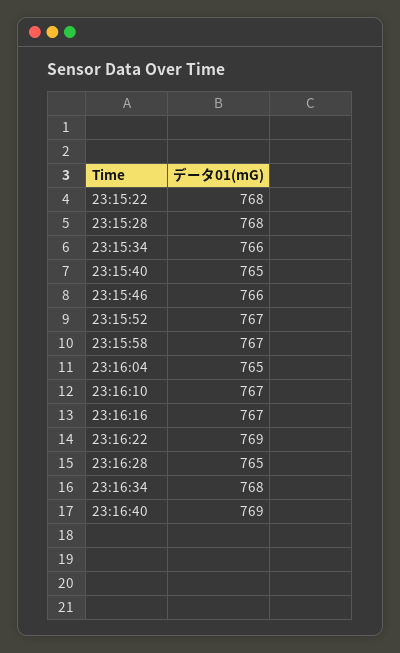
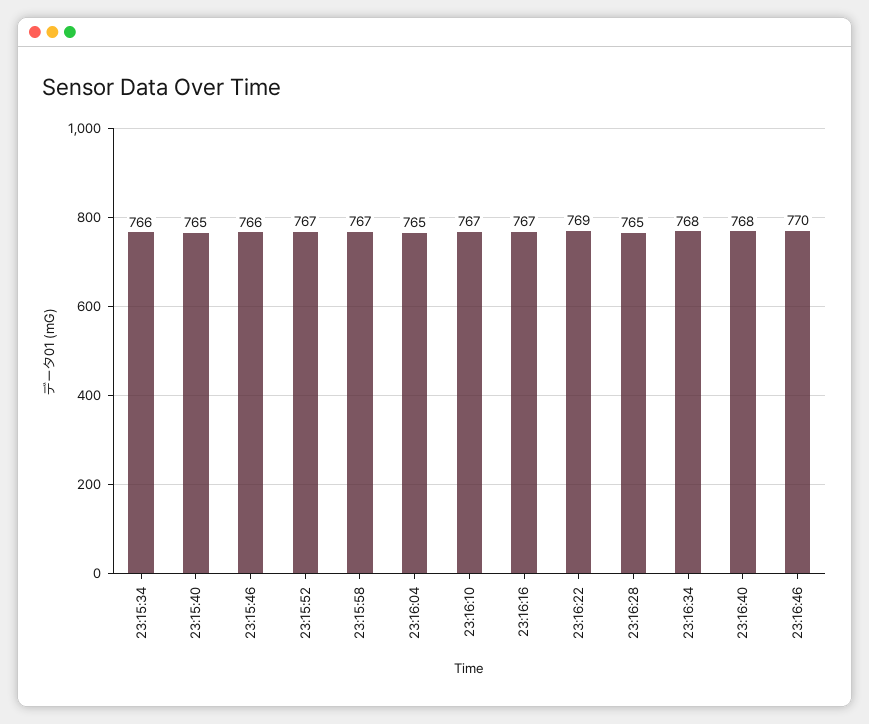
23:15:22: 768 -> none
23:15:28: 768 -> none
23:16:40: 769 -> 768
23:16:46: none -> 770

